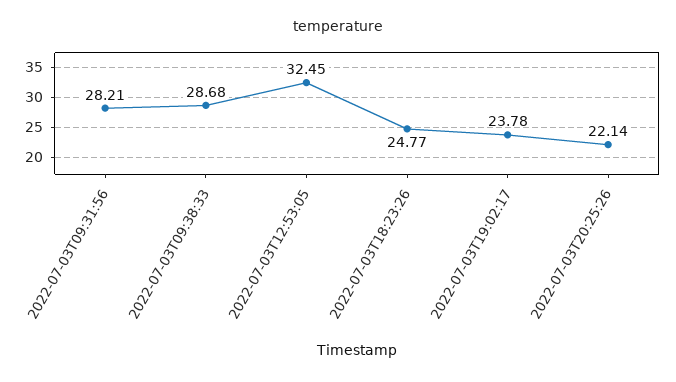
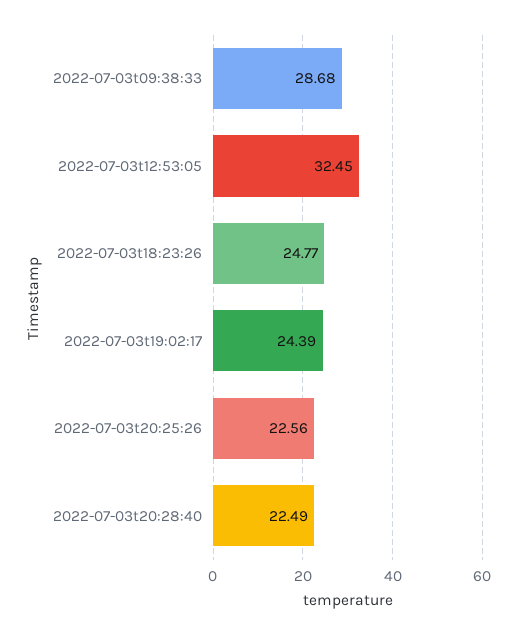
2022-07-03T09:31:56: 28.21 -> none
2022-07-03T19:02:17: 23.78 -> 24.39
2022-07-03T20:25:26: 22.14 -> 22.56
2022-07-03t20:28:40: none -> 22.49

